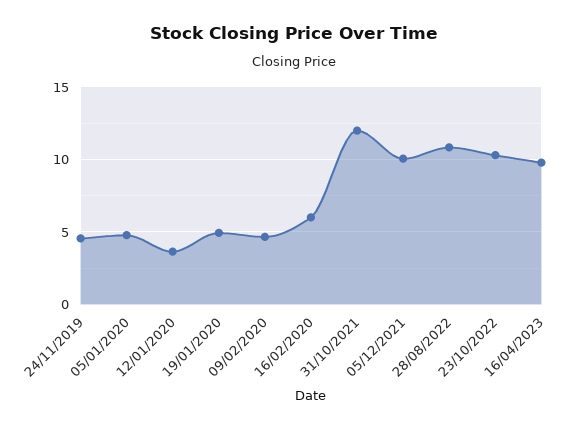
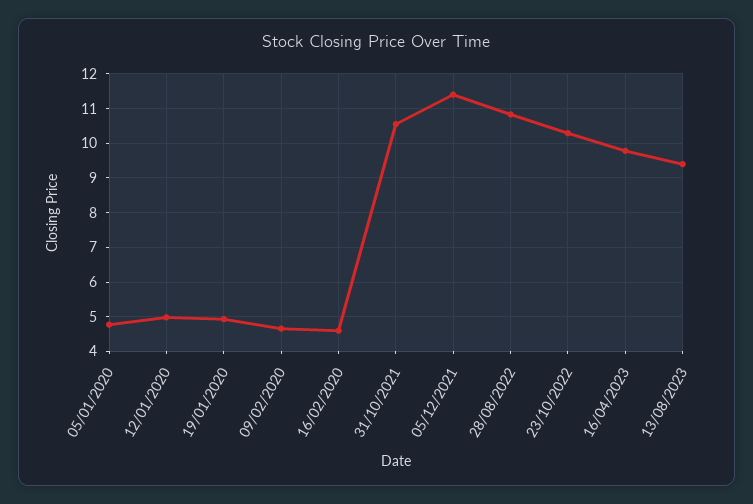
24/11/2019: 4.5 -> none
12/01/2020: 3.5 -> 5
16/02/2020: 6 -> 4.6
31/10/2021: 12 -> 10.6
05/12/2021: 10 -> 11.4
13/08/2023: none -> 9.4

